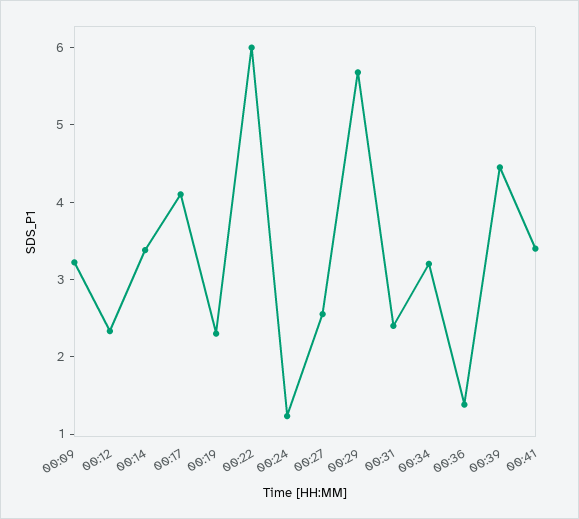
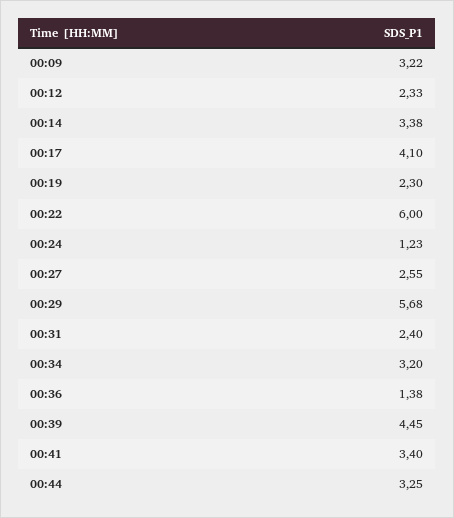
00:44: none -> 3.25

